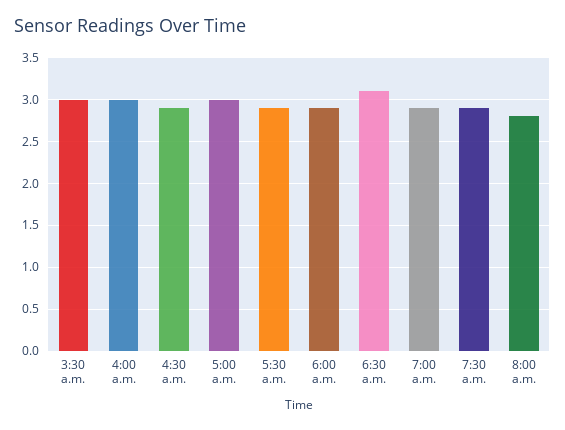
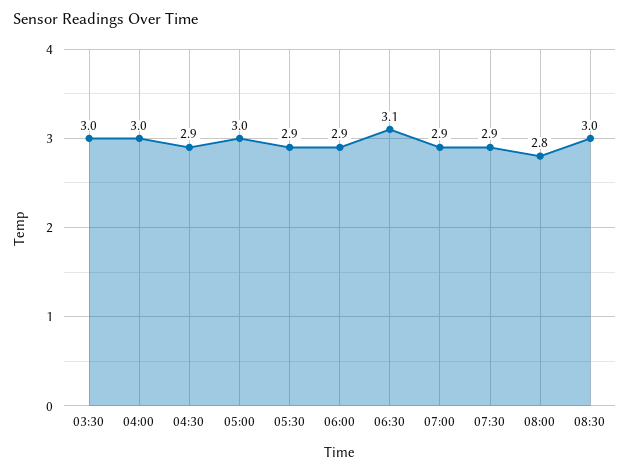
08:30: none -> 3

